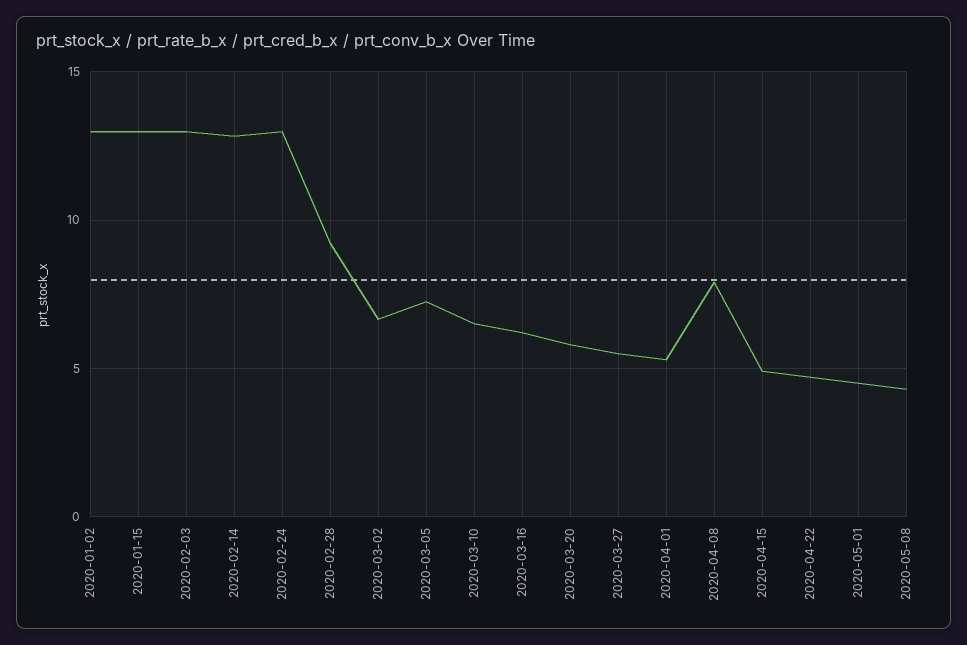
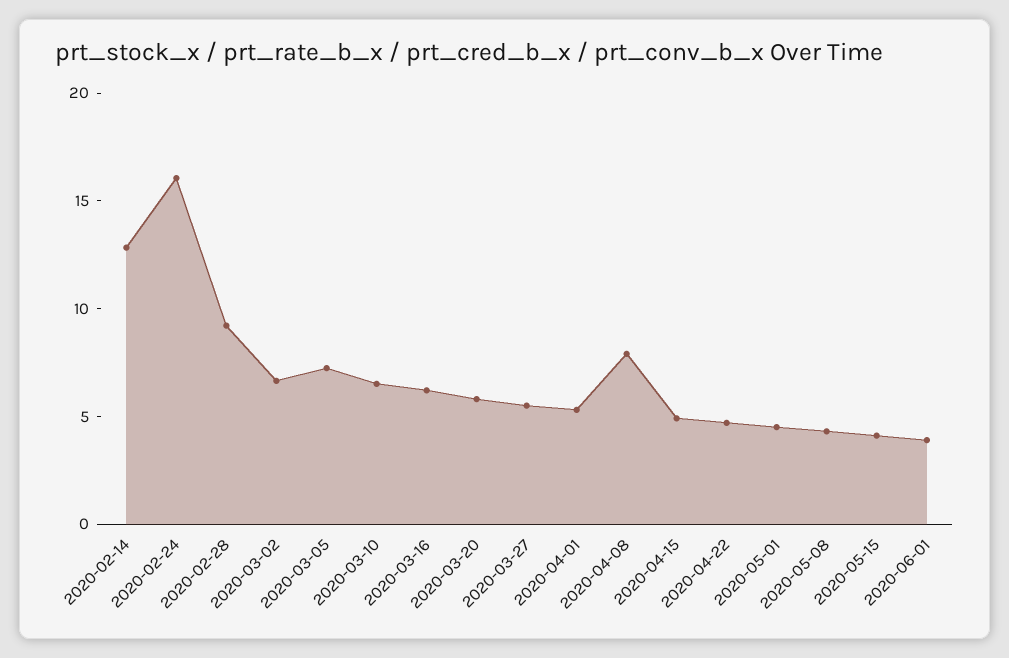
2020-01-02: 13 -> none
2020-01-15: 13 -> none
2020-02-03: 13 -> none
2020-02-24: 13 -> 16
2020-05-15: none -> 4
2020-06-01: none -> 4

